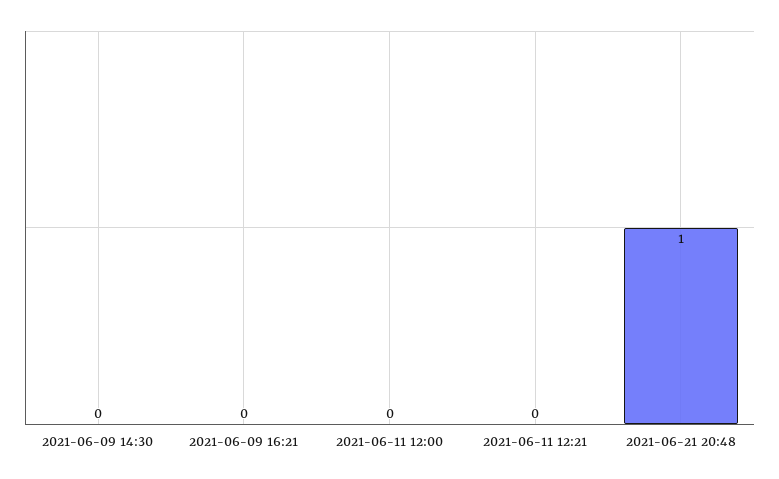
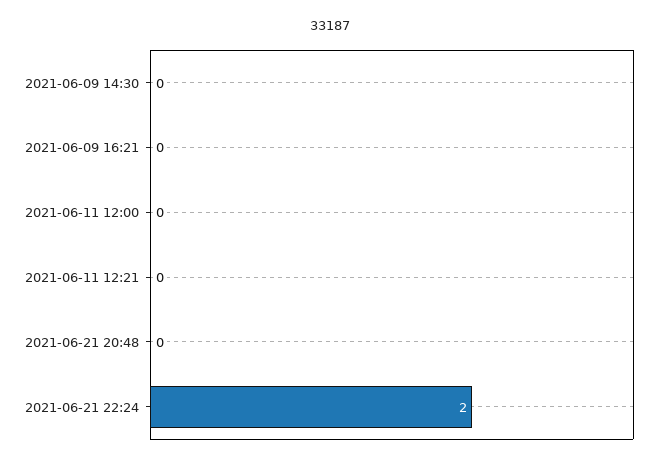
2021-06-21 20:48: 1 -> 0
2021-06-21 22:24: none -> 2

